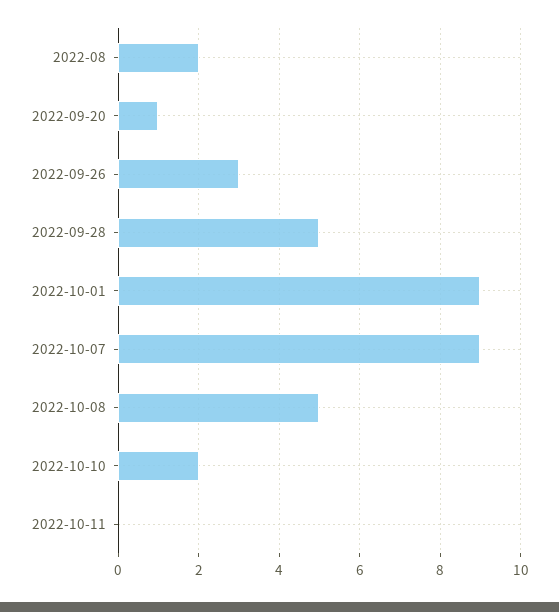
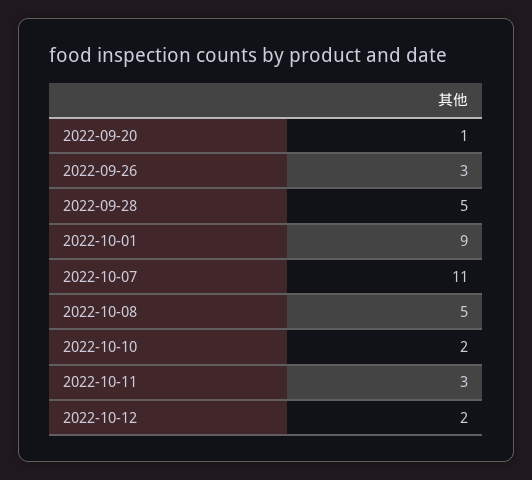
2022-08: 2 -> none
2022-10-07: 9 -> 11
2022-10-11: 0 -> 3
2022-10-12: none -> 2

